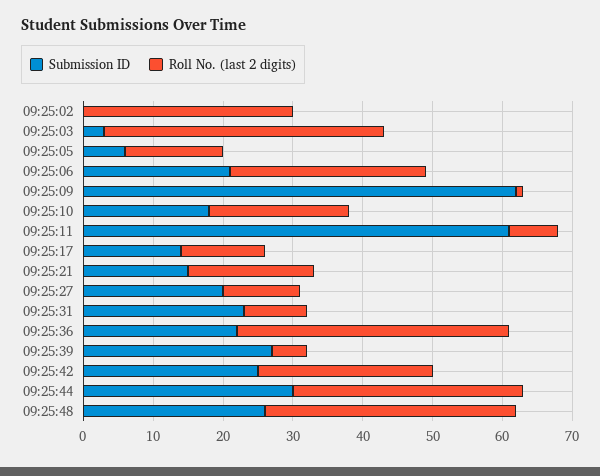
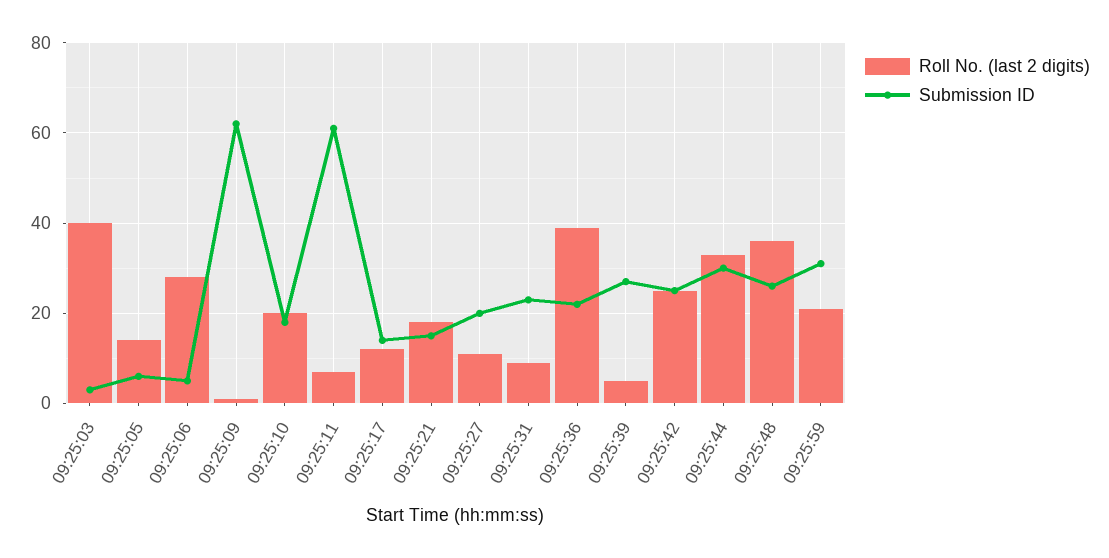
Submission ID, 09:25:02: 0 -> none
Roll No. (last 2 digits), 09:25:02: 30 -> none
Submission ID, 09:25:06: 20 -> 5
Roll No. (last 2 digits), 09:25:59: none -> 20
Submission ID, 09:25:59: none -> 30

